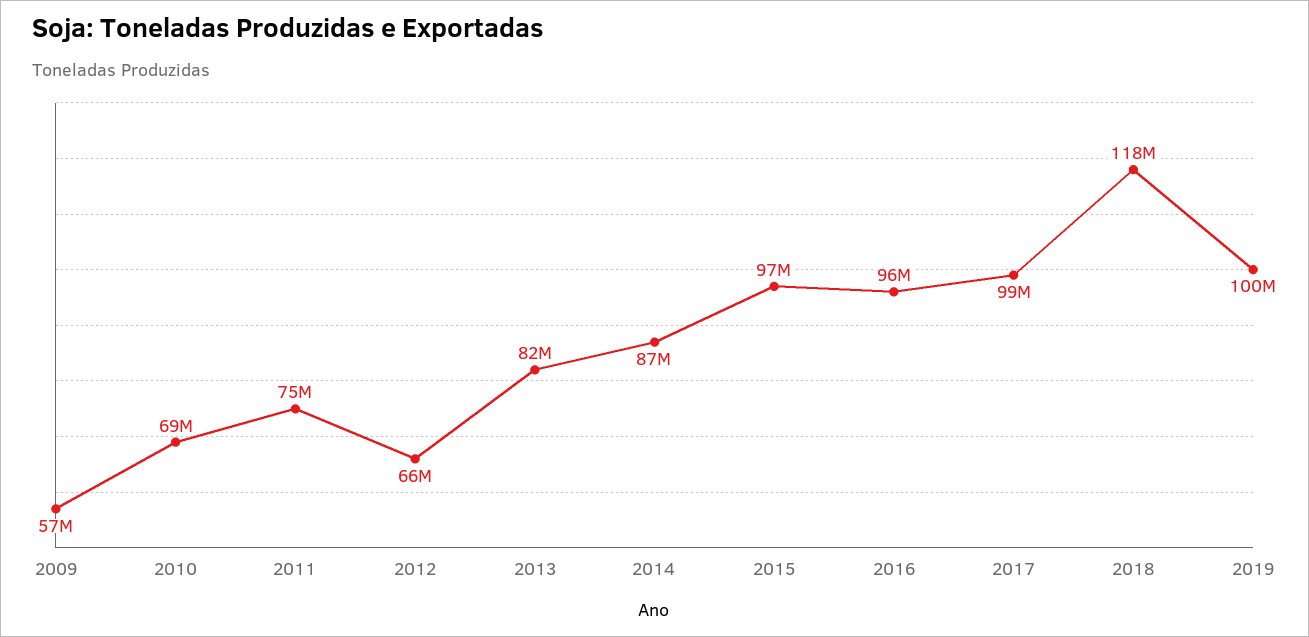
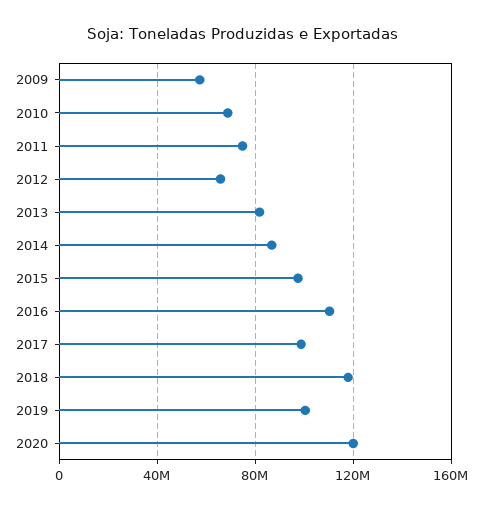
2016: 96000000 -> 110000000
2020: none -> 120000000

